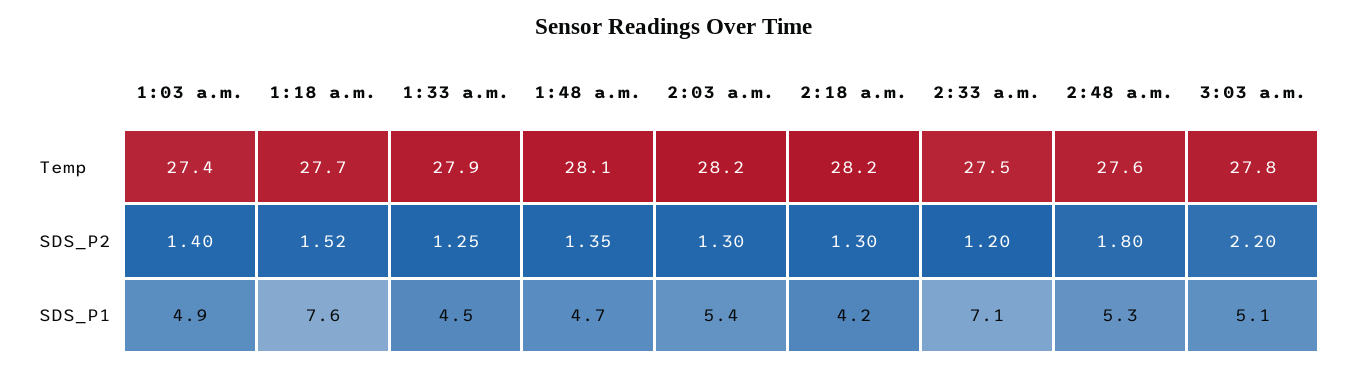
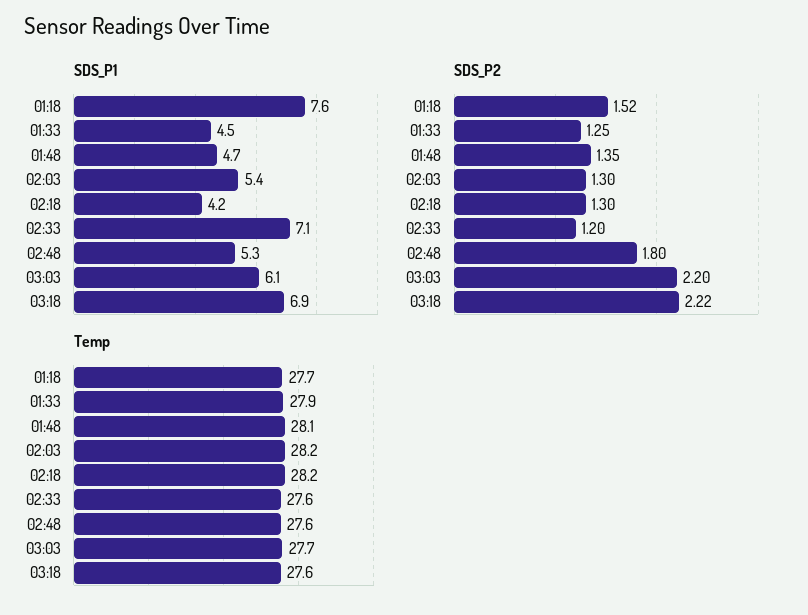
Temp, 1:03 a.m.: 27.4 -> none
Temp, 2:33 a.m.: 27.5 -> 27.6
Temp, 3:03 a.m.: 27.8 -> 27.7
SDS_P2, 1:03 a.m.: 1.4 -> none
SDS_P1, 1:03 a.m.: 4.9 -> none
SDS_P1, 3:03 a.m.: 5.1 -> 6.1
SDS_P1, 03:18: none -> 6.9
SDS_P2, 03:18: none -> 2.22
Temp, 03:18: none -> 27.6

